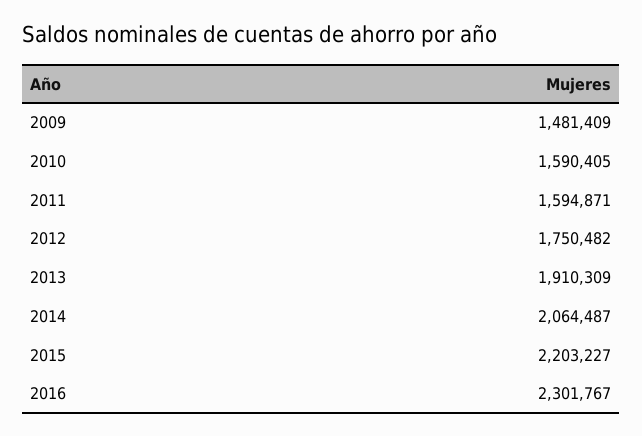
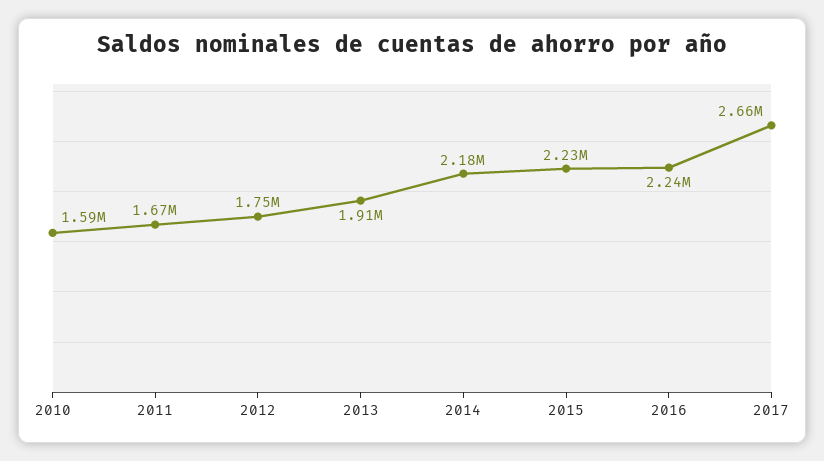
2009: 1481409 -> none
2011: 1594871 -> 1670000
2014: 2064487 -> 2180000
2015: 2203227 -> 2230000
2016: 2301767 -> 2240000
2017: none -> 2660000

